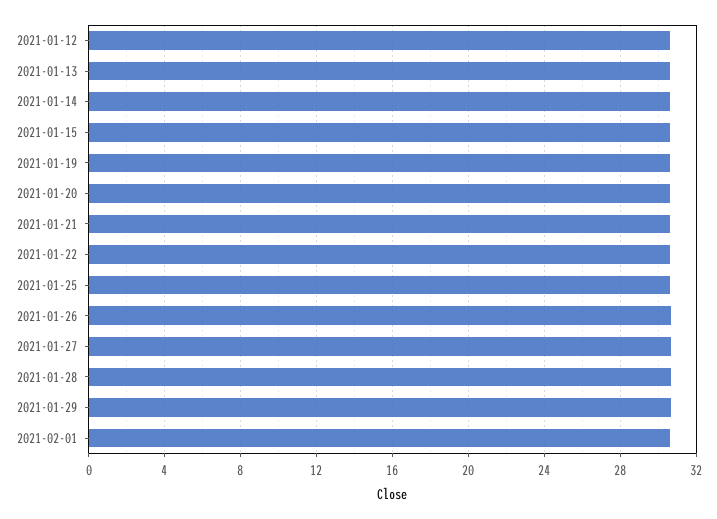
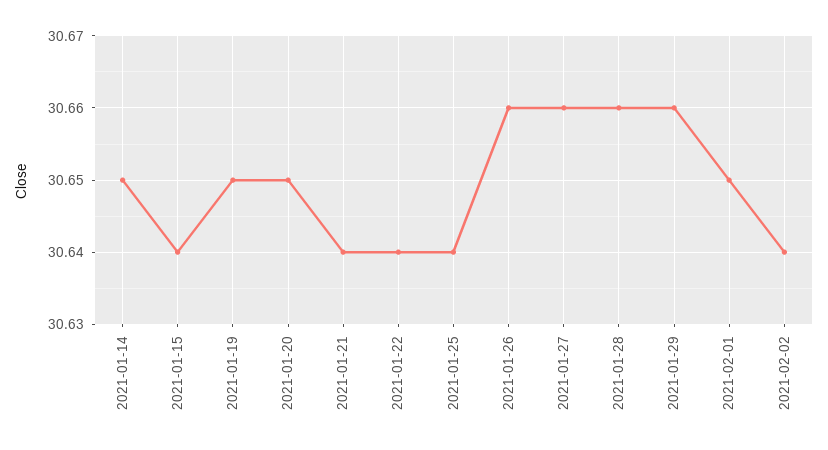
2021-01-12: 30.5 -> none
2021-01-13: 30.5 -> none
2021-02-02: none -> 30.64

